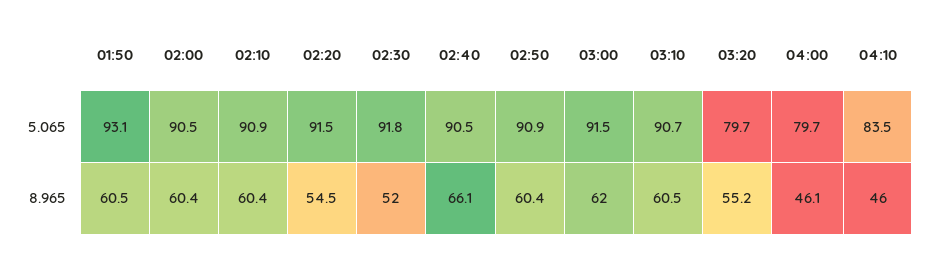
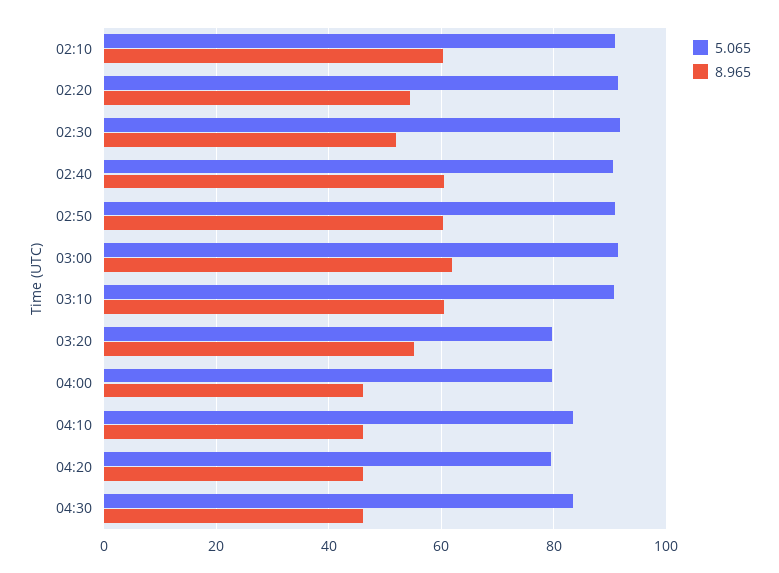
5.065, 01:50: 93.1 -> none
5.065, 02:00: 90.5 -> none
8.965, 01:50: 60.5 -> none
8.965, 02:00: 60.4 -> none
8.965, 02:40: 66.1 -> 60
5.065, 04:20: none -> 80
8.965, 04:20: none -> 46
5.065, 04:30: none -> 84
8.965, 04:30: none -> 46

